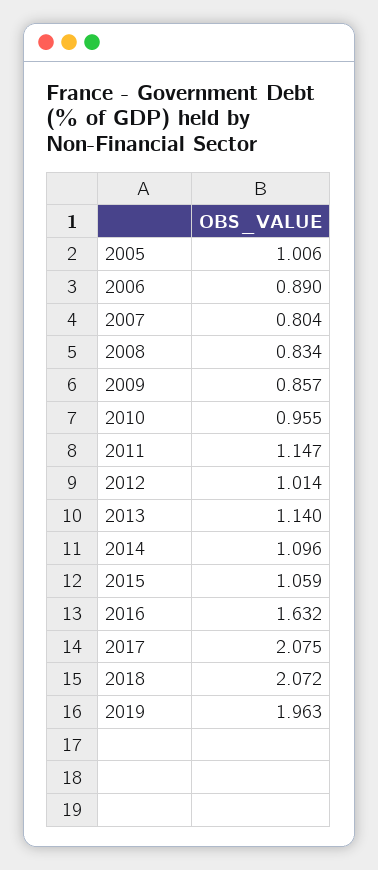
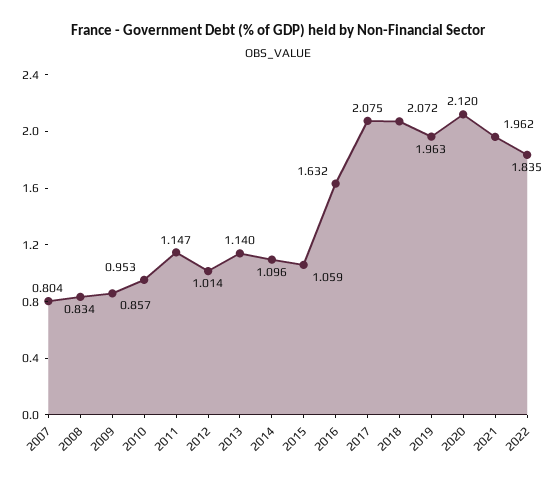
2005: 1.006 -> none
2006: 0.89 -> none
2010: 0.955 -> 0.953
2020: none -> 2.12
2021: none -> 1.962
2022: none -> 1.835

